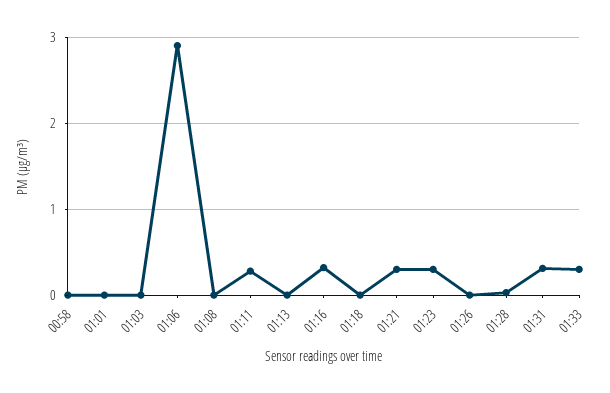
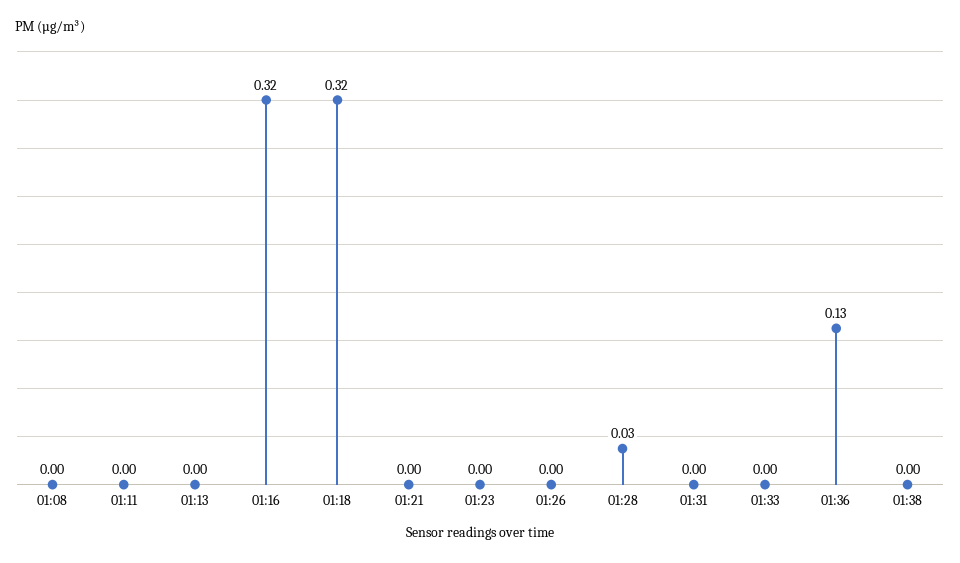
00:58: 0 -> none
01:01: 0 -> none
01:03: 0 -> none
01:06: 2.9 -> none
01:11: 0.3 -> 0
01:18: 0 -> 0.32
01:21: 0.3 -> 0
01:23: 0.3 -> 0
01:31: 0.3 -> 0
01:33: 0.3 -> 0
01:36: none -> 0.13
01:38: none -> 0

